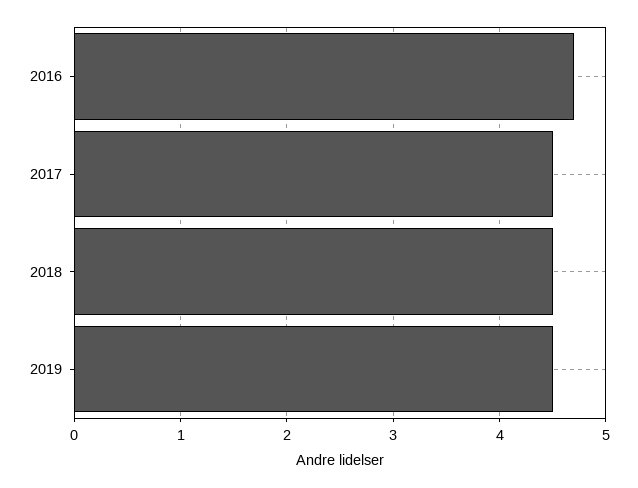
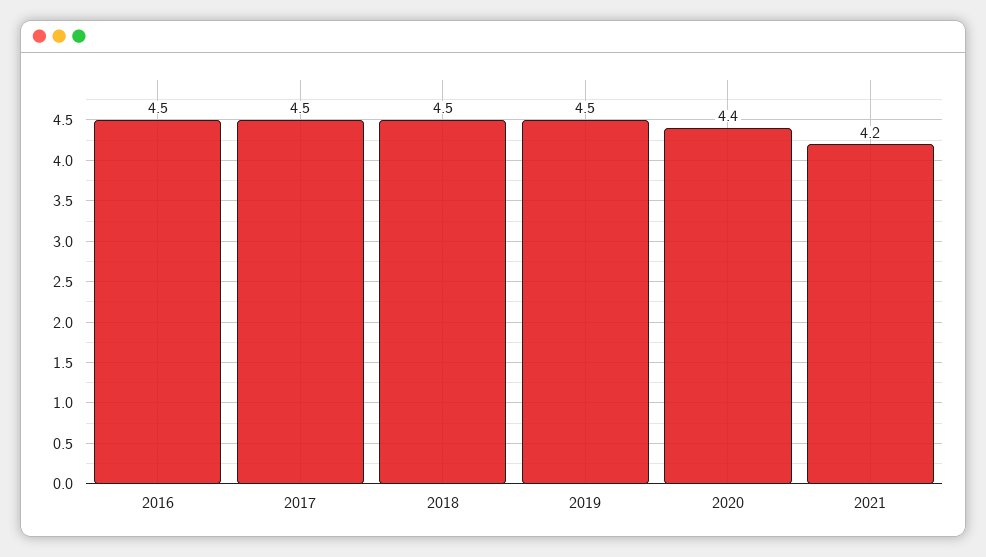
2016: 4.7 -> 4.5
2020: none -> 4.4
2021: none -> 4.2

